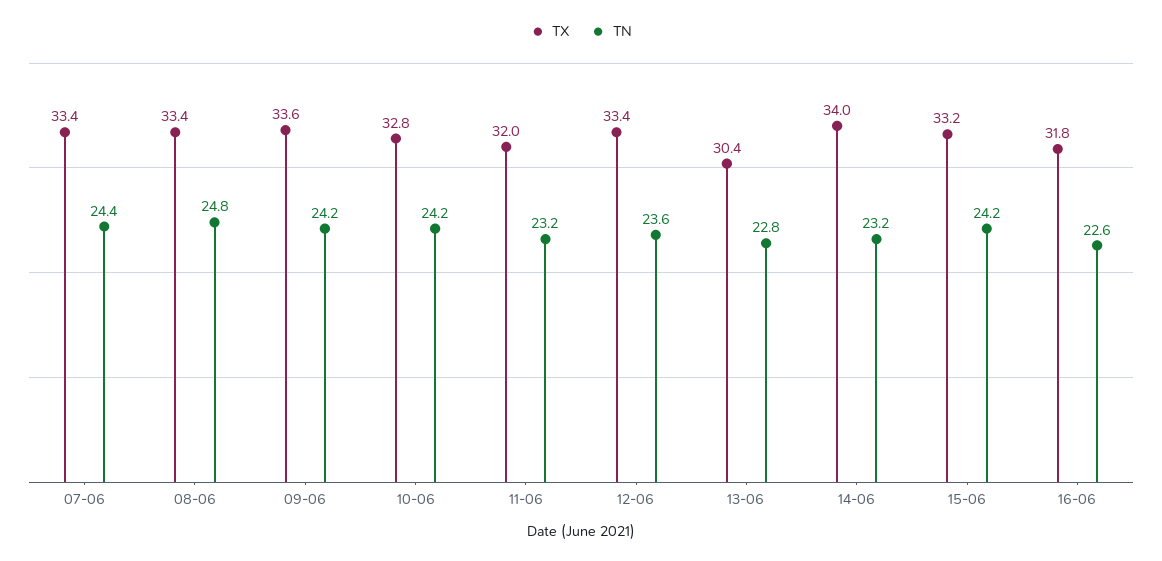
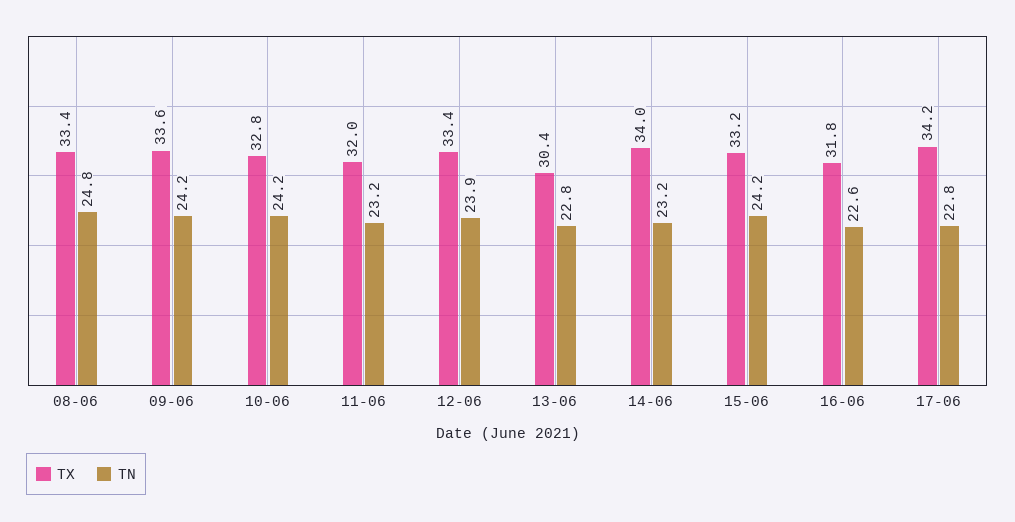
TX, 07-06: 33.4 -> none
TN, 07-06: 24.4 -> none
TN, 12-06: 23.6 -> 23.9
TX, 17-06: none -> 34.2
TN, 17-06: none -> 22.8

